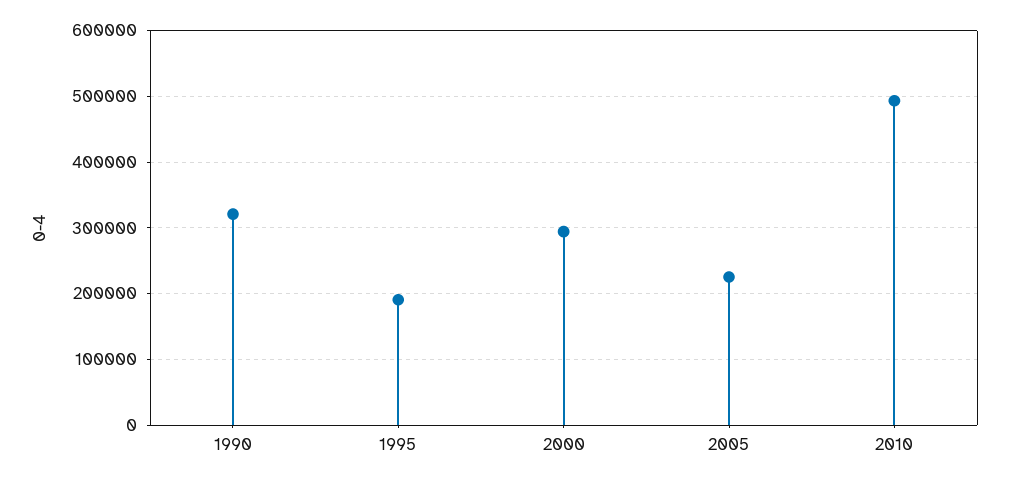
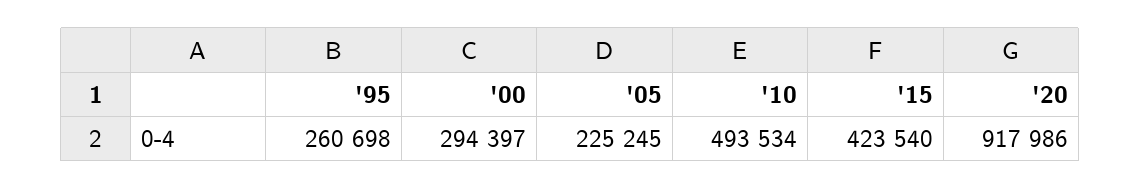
1990: 320000 -> none
1995: 190000 -> 260698
'15: none -> 423540
'20: none -> 917986

